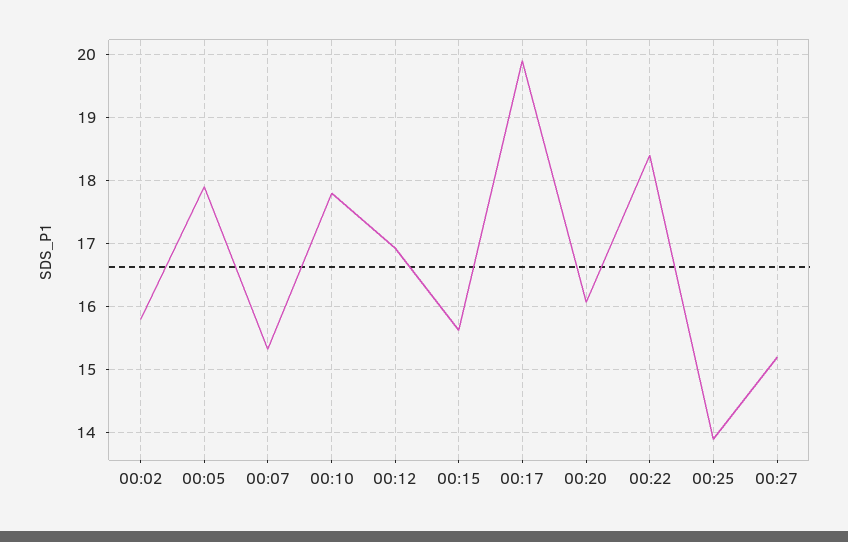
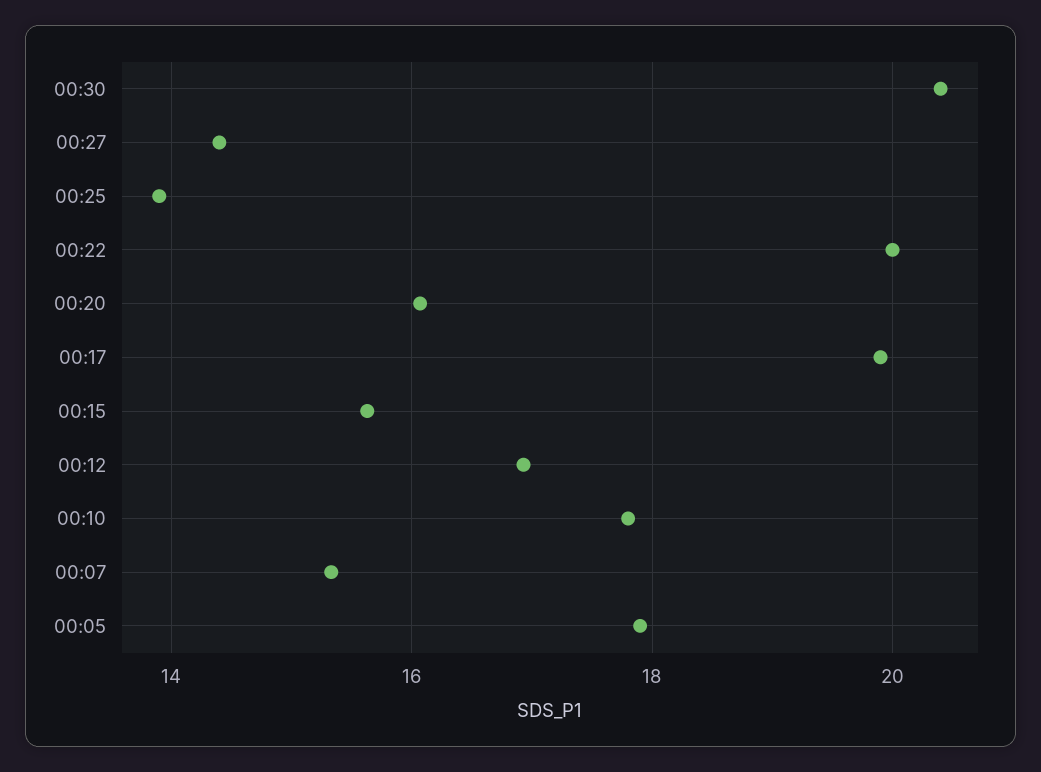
00:02: 15.8 -> none
00:22: 18.4 -> 20
00:27: 15.2 -> 14.4
00:30: none -> 20.4

